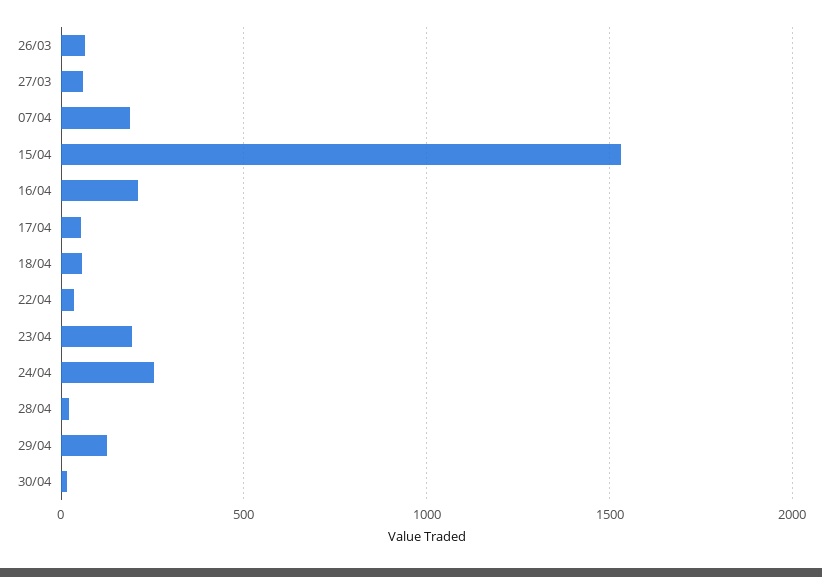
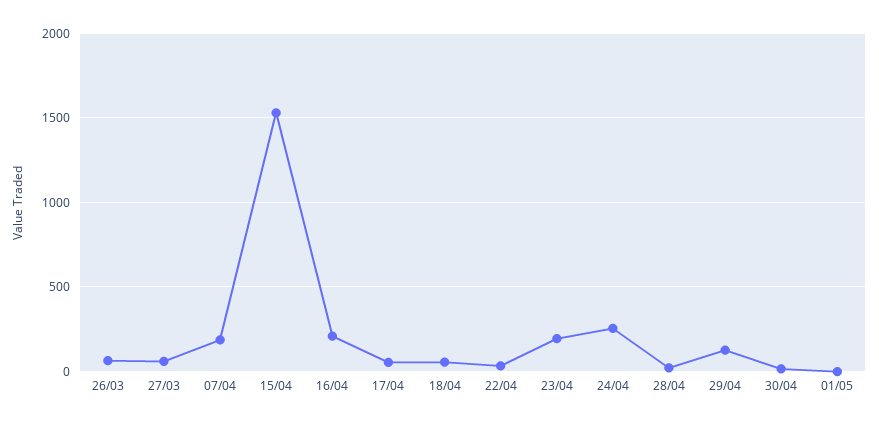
01/05: none -> 0

